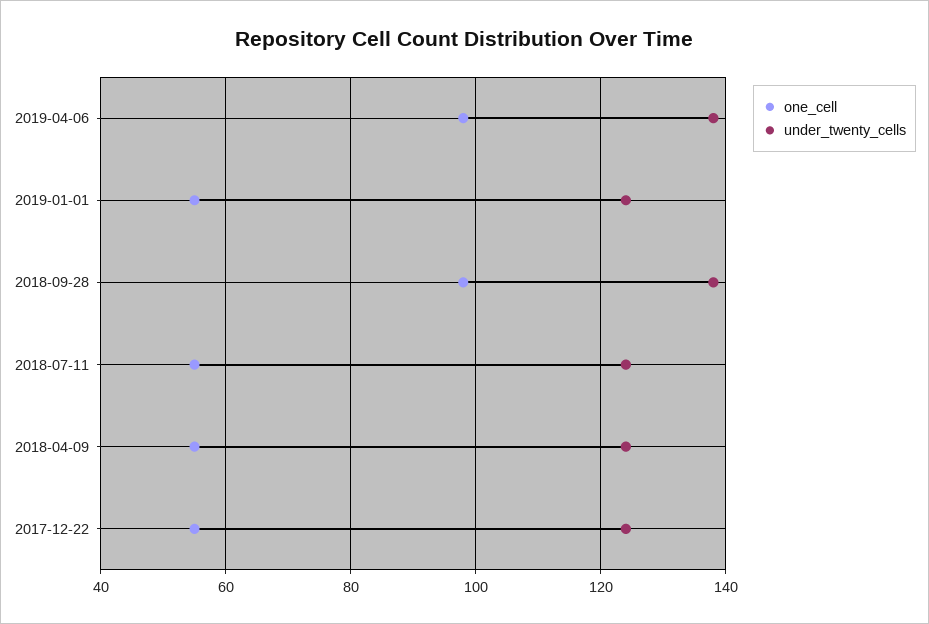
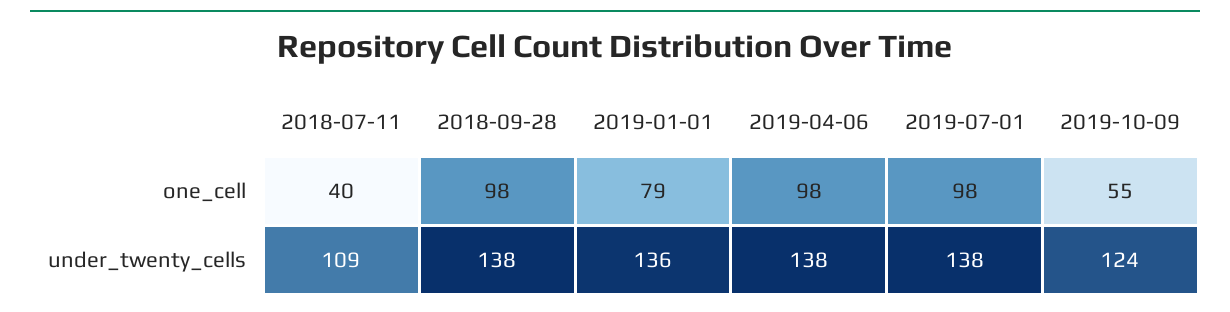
one_cell, 2019-01-01: 55 -> 79
under_twenty_cells, 2019-01-01: 125 -> 136
one_cell, 2018-07-11: 55 -> 40
under_twenty_cells, 2018-07-11: 125 -> 109
one_cell, 2018-04-09: 55 -> none
under_twenty_cells, 2018-04-09: 125 -> none
one_cell, 2017-12-22: 55 -> none
under_twenty_cells, 2017-12-22: 125 -> none
one_cell, 2019-07-01: none -> 98
one_cell, 2019-10-09: none -> 55
under_twenty_cells, 2019-07-01: none -> 138
under_twenty_cells, 2019-10-09: none -> 124

